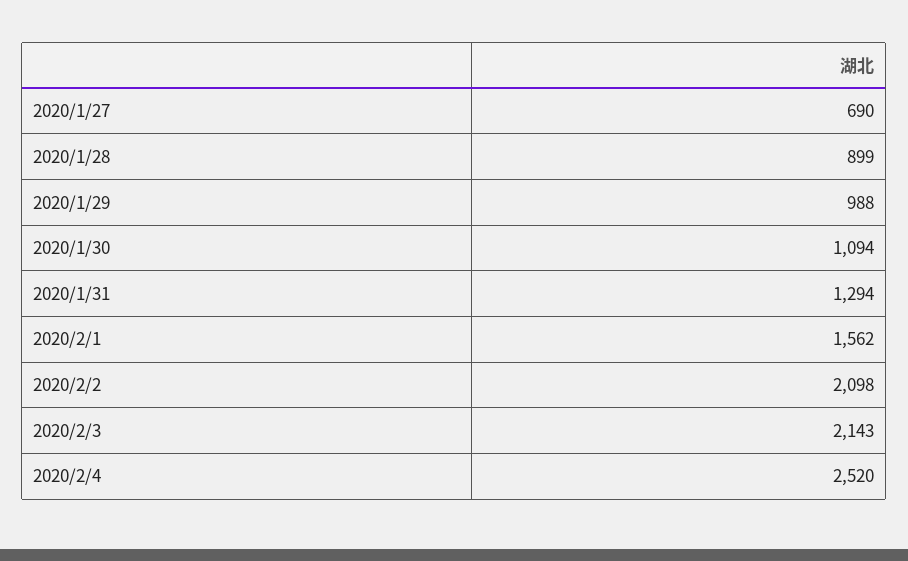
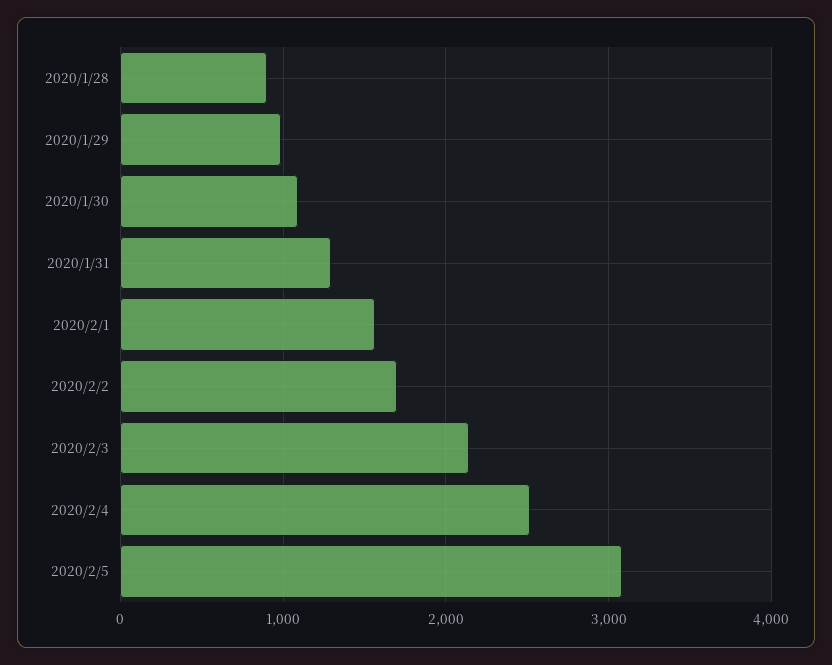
2020/1/27: 690 -> none
2020/2/2: 2098 -> 1700
2020/2/5: none -> 3100

